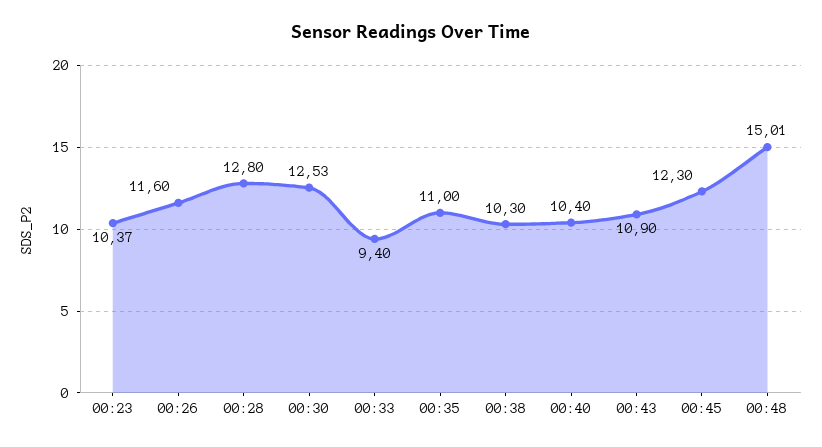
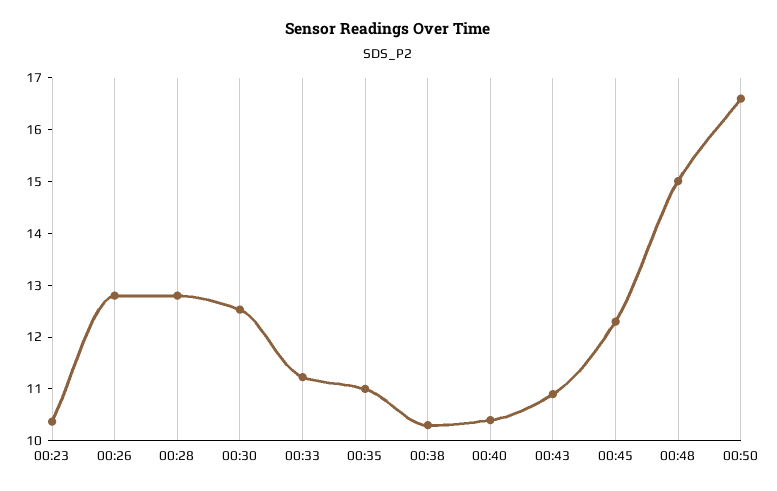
00:26: 11.6 -> 12.8
00:33: 9.4 -> 11.2
00:50: none -> 16.6

